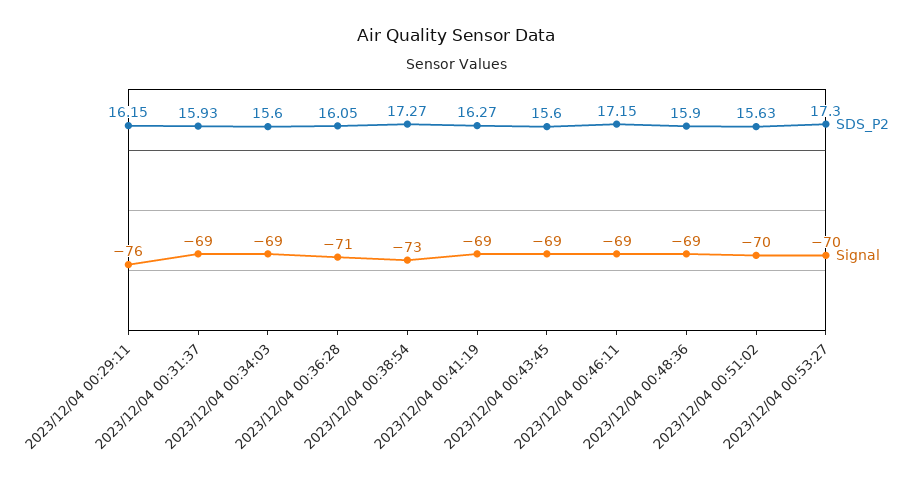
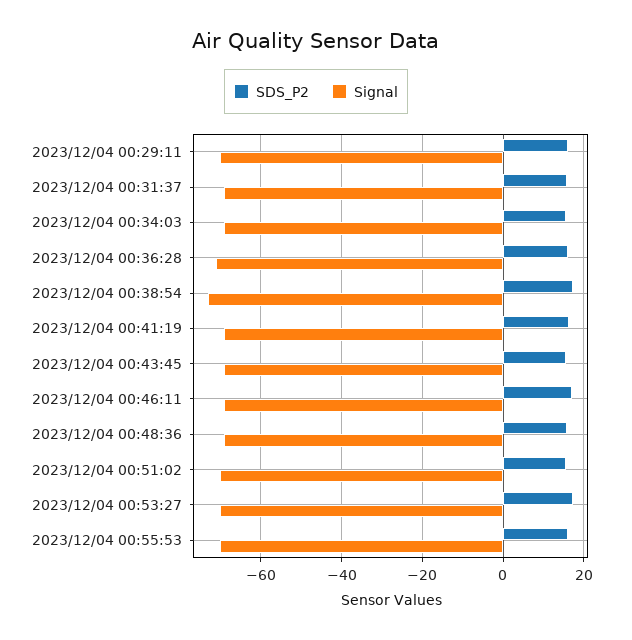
Signal, 2023/12/04 00:29:11: -76 -> -70
SDS_P2, 2023/12/04 00:55:53: none -> 16
Signal, 2023/12/04 00:55:53: none -> -70

